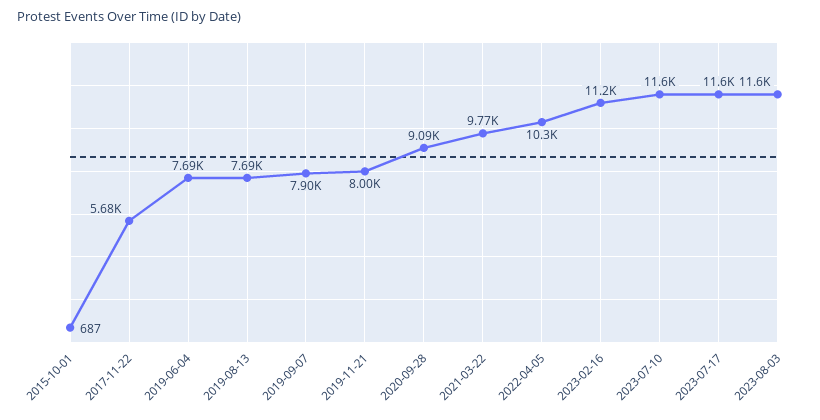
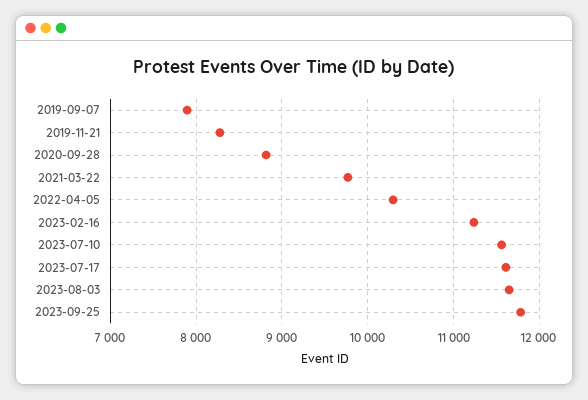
2015-10-01: 687 -> none
2017-11-22: 5680 -> none
2019-06-04: 7690 -> none
2019-08-13: 7690 -> none
2019-11-21: 8000 -> 8300
2020-09-28: 9090 -> 8800
2023-09-25: none -> 11800

